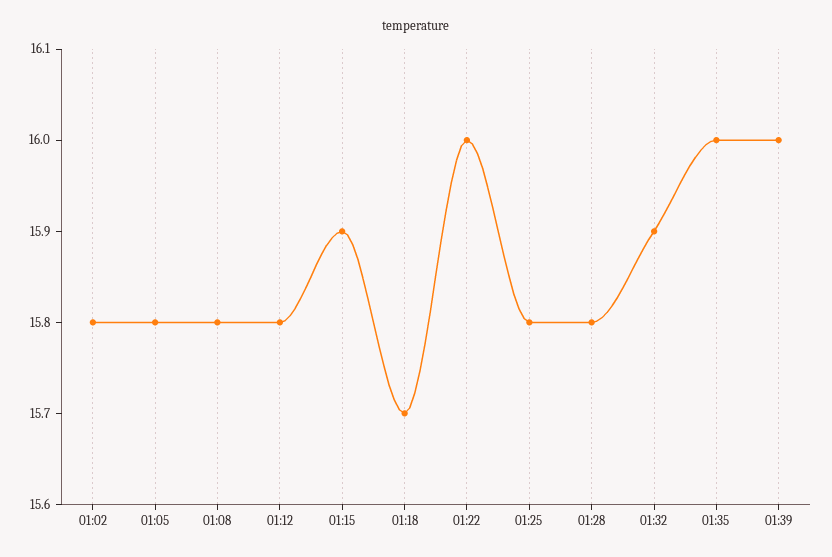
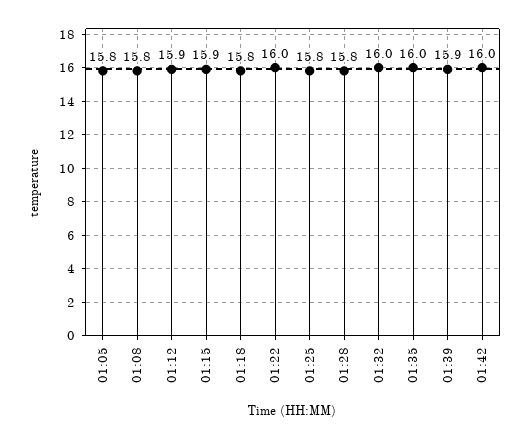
01:02: 15.8 -> none
01:12: 15.8 -> 15.9
01:18: 15.7 -> 15.8
01:32: 15.9 -> 16
01:39: 16 -> 15.9
01:42: none -> 16

